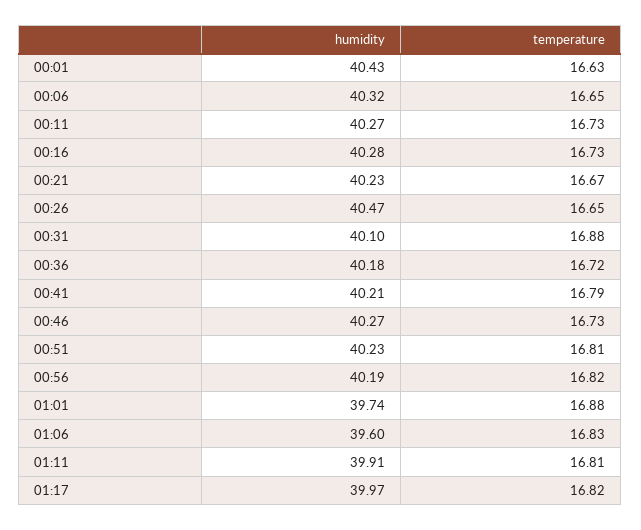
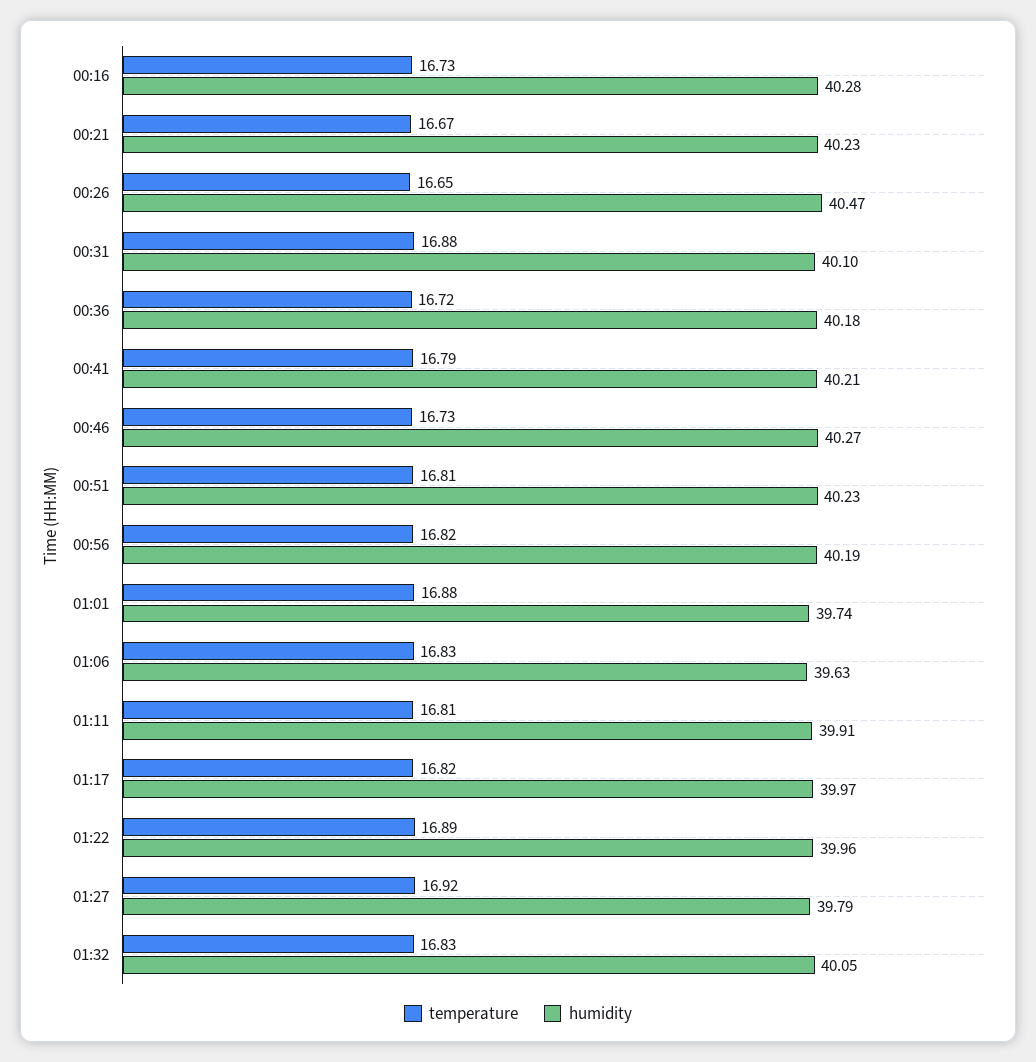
humidity, 00:01: 40.43 -> none
temperature, 00:01: 16.63 -> none
humidity, 00:06: 40.32 -> none
temperature, 00:06: 16.65 -> none
humidity, 00:11: 40.27 -> none
temperature, 00:11: 16.73 -> none
humidity, 01:06: 39.6 -> 39.63
temperature, 01:22: none -> 16.89
humidity, 01:22: none -> 39.96
temperature, 01:27: none -> 16.92
humidity, 01:27: none -> 39.79
temperature, 01:32: none -> 16.83
humidity, 01:32: none -> 40.05

